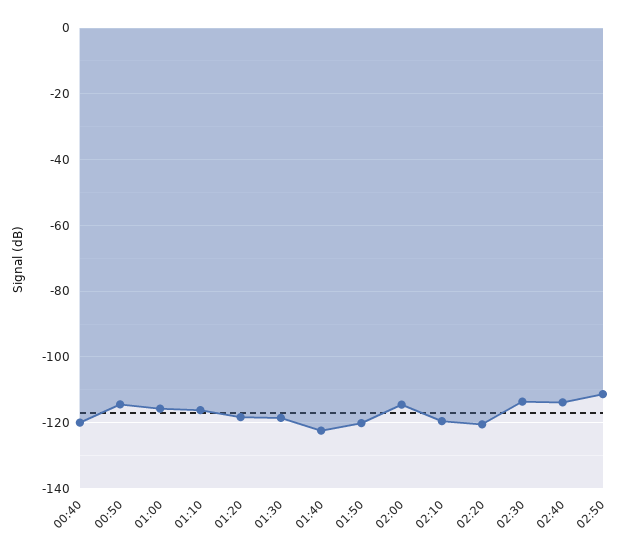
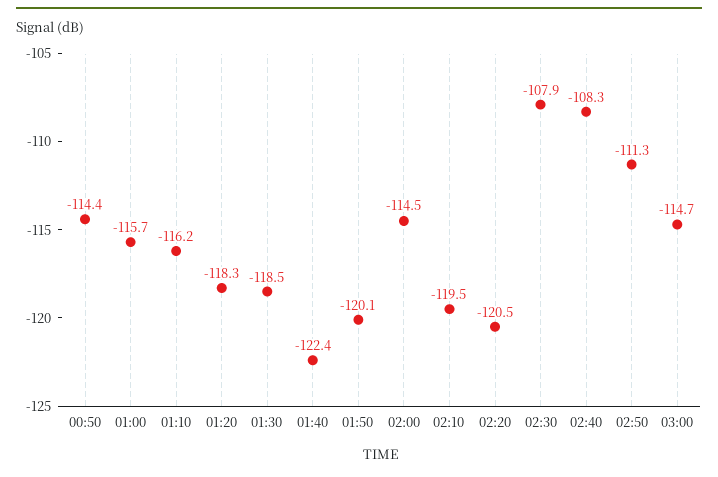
00:40: -120 -> none
02:30: -114 -> -107.9
02:40: -114 -> -108.3
03:00: none -> -114.7

